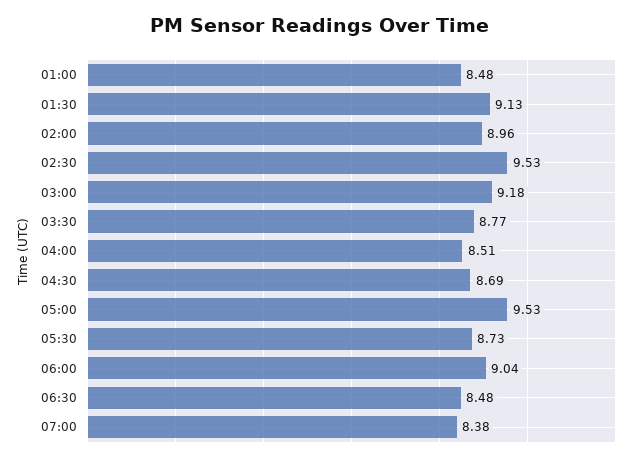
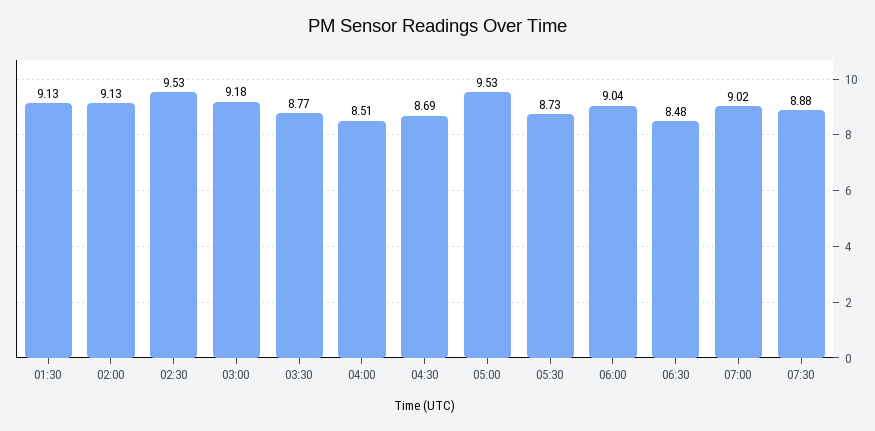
01:00: 8.48 -> none
02:00: 8.96 -> 9.13
07:00: 8.38 -> 9.02
07:30: none -> 8.88

